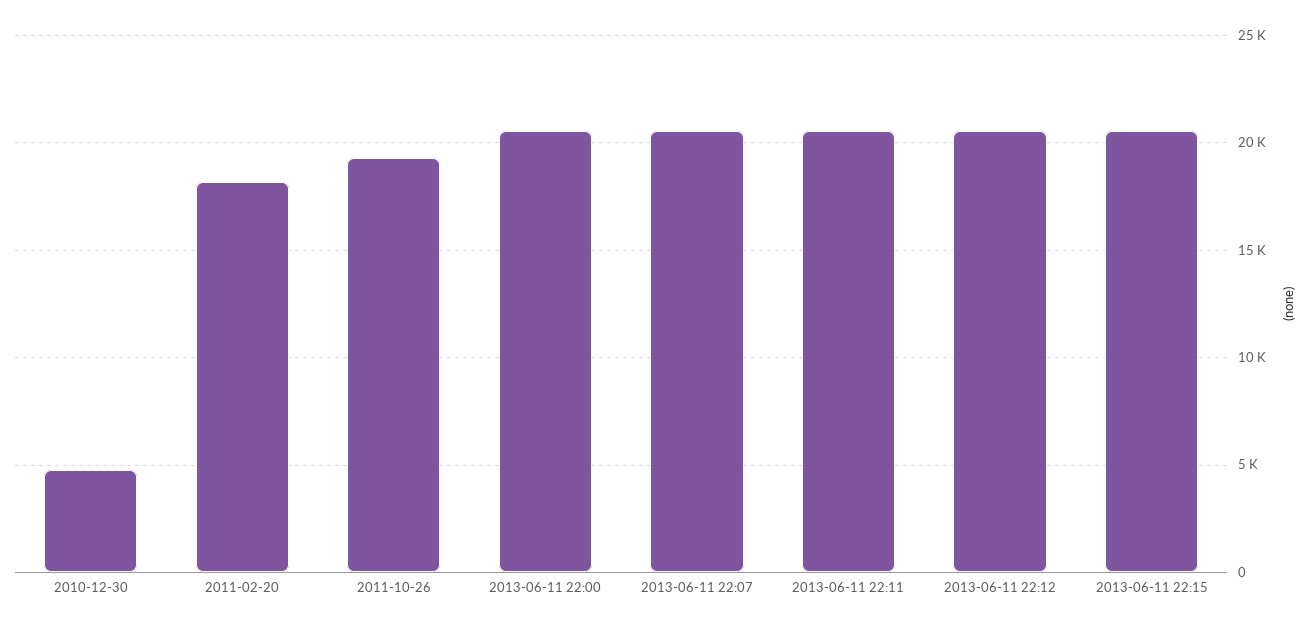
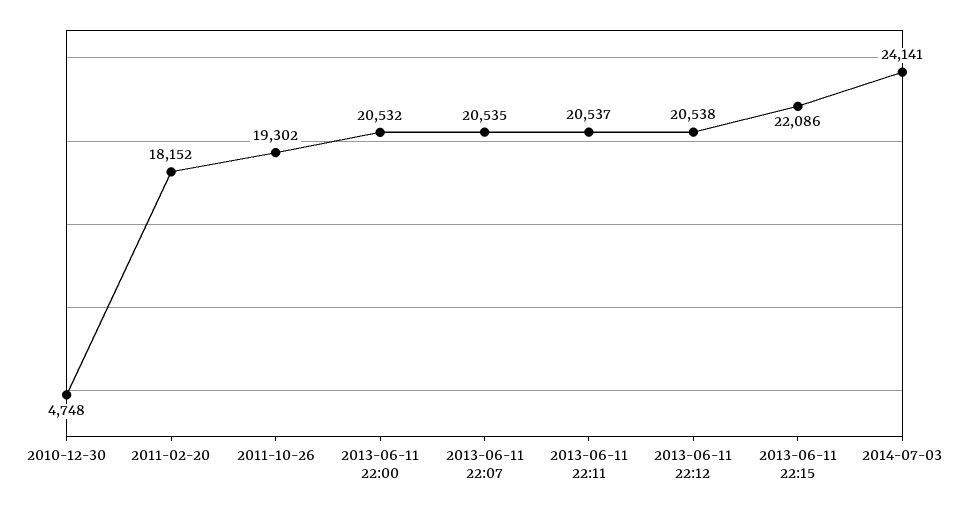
2013-06-11 22:15: 20500 -> 22086
2014-07-03: none -> 24141

